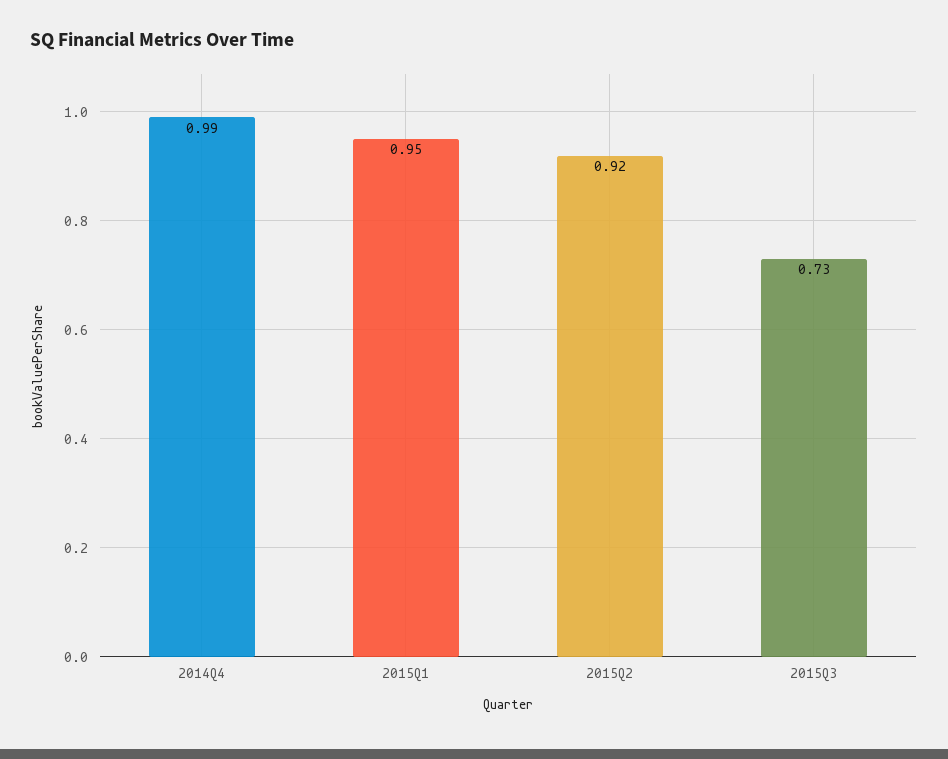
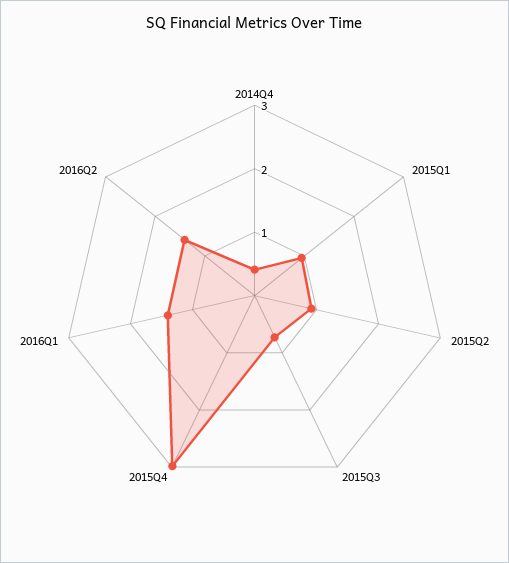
2014Q4: 0.99 -> 0.4
2015Q4: none -> 3
2016Q1: none -> 1.4
2016Q2: none -> 1.4

